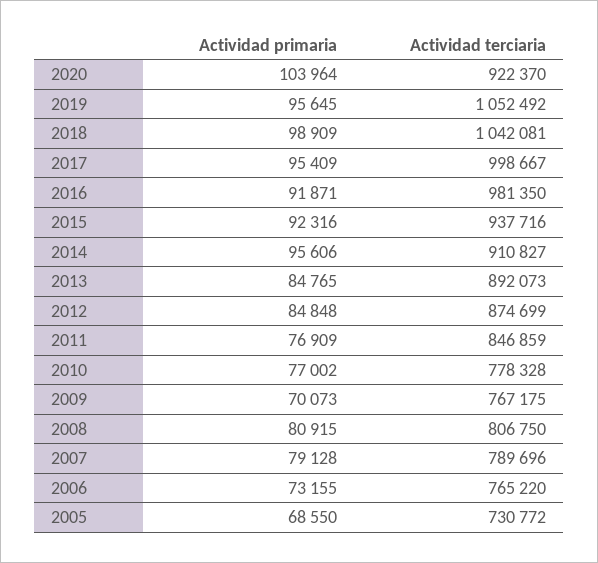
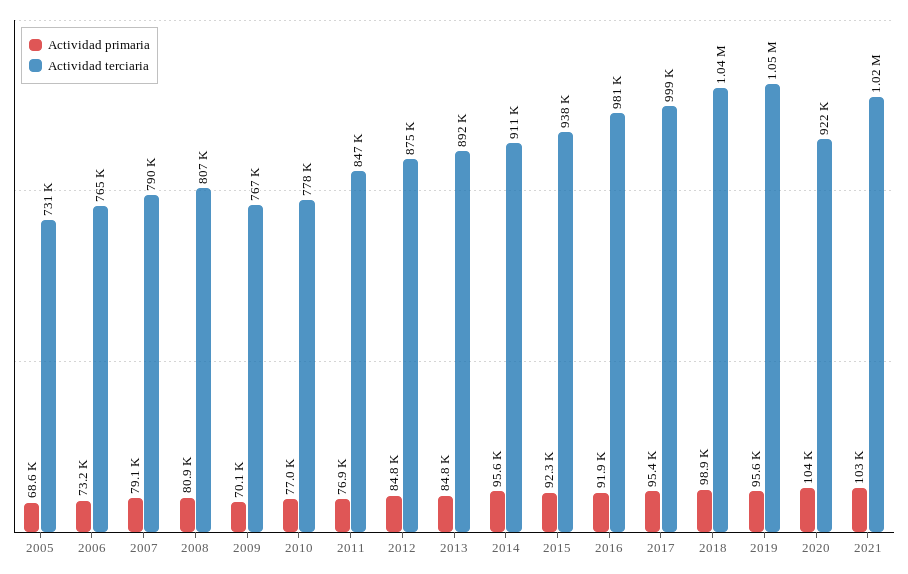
Actividad primaria, 2021: none -> 103000
Actividad terciaria, 2021: none -> 1020000

